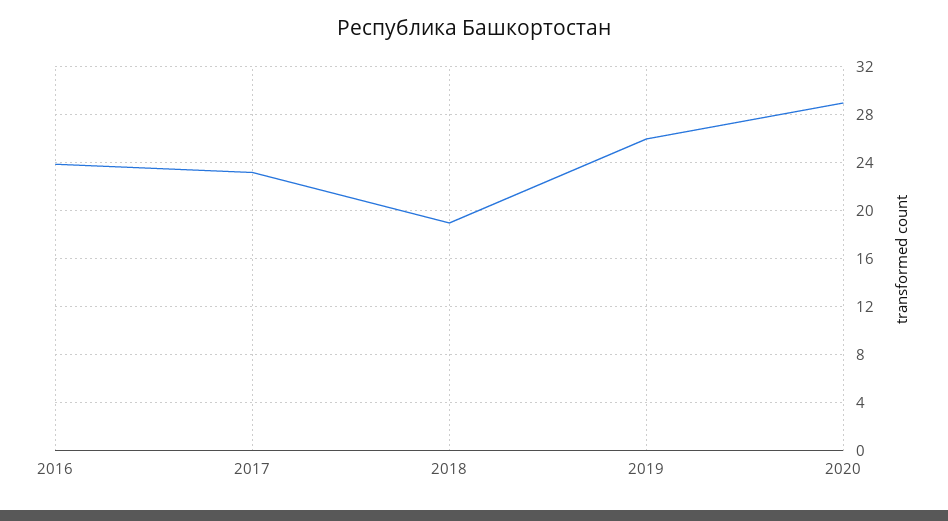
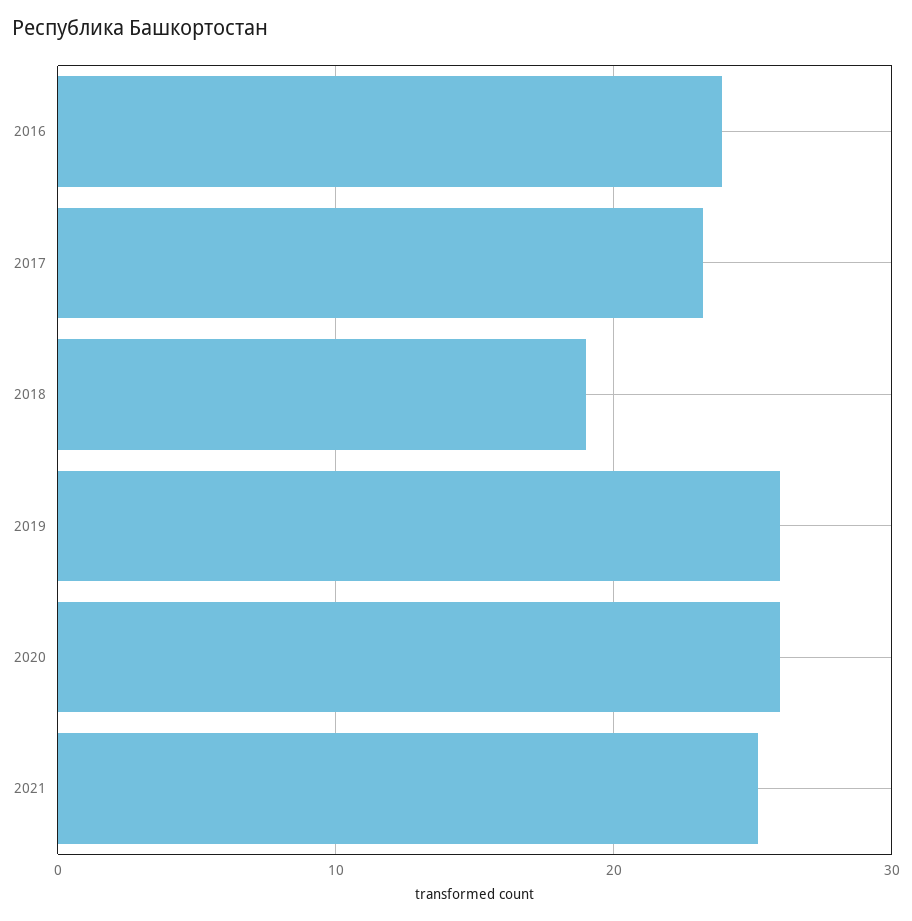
2020: 29 -> 26
2021: none -> 25

